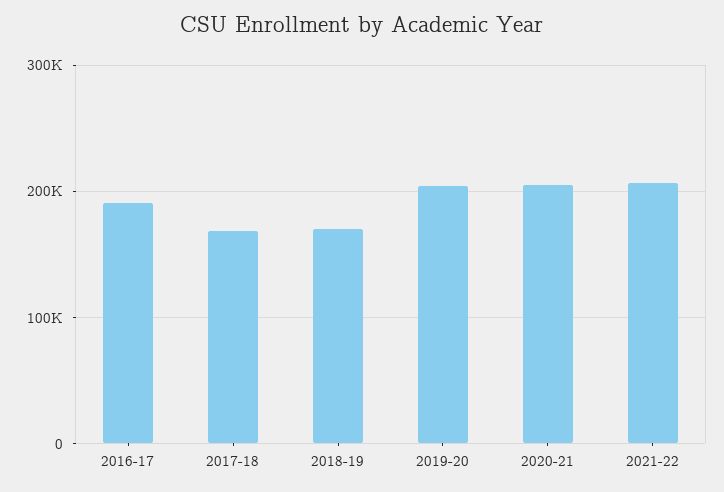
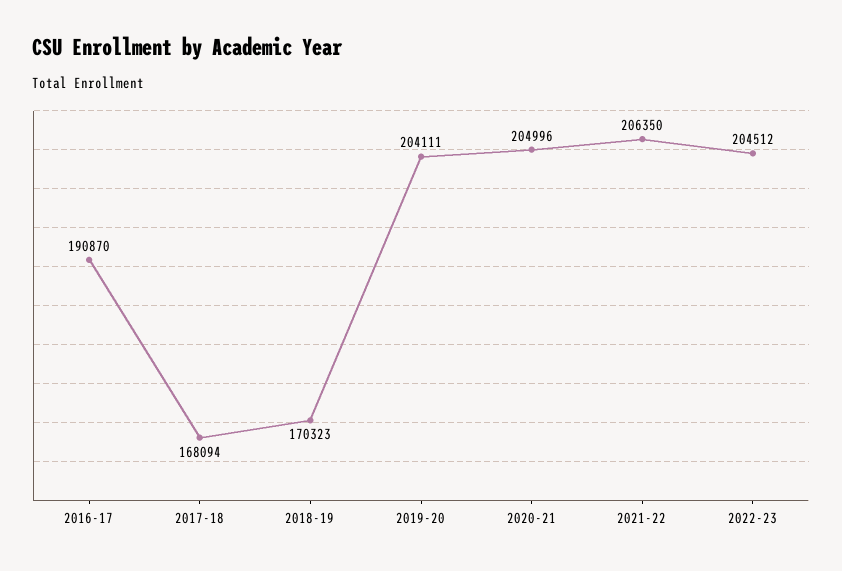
2022-23: none -> 204512

